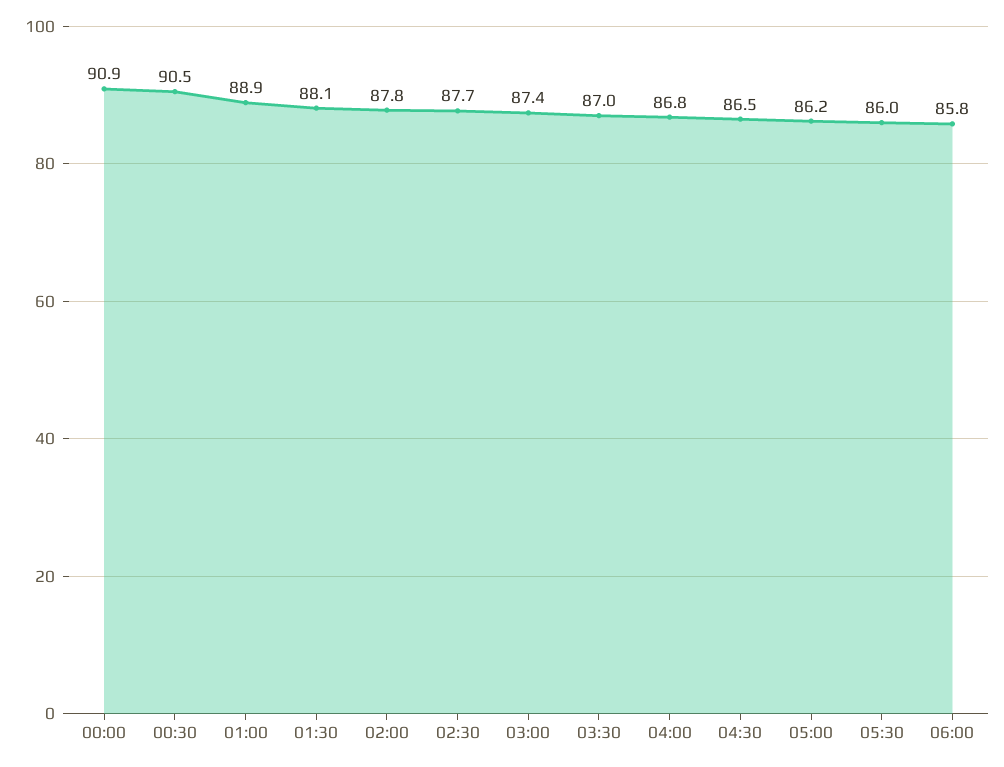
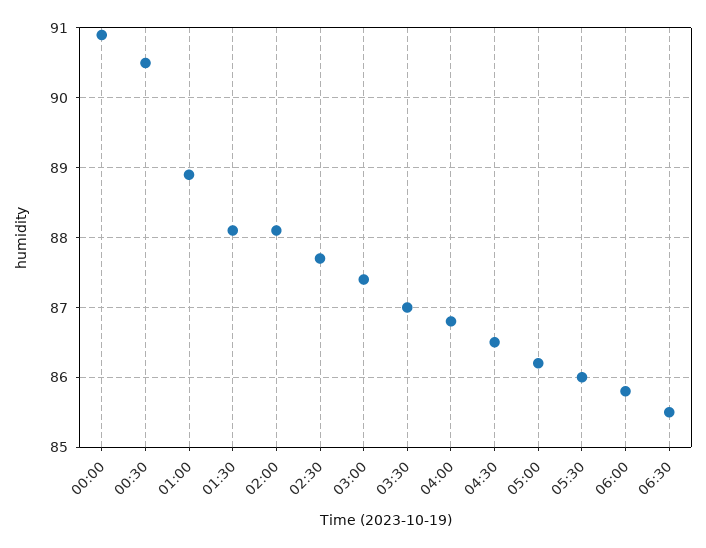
02:00: 87.8 -> 88.1
06:30: none -> 85.5

